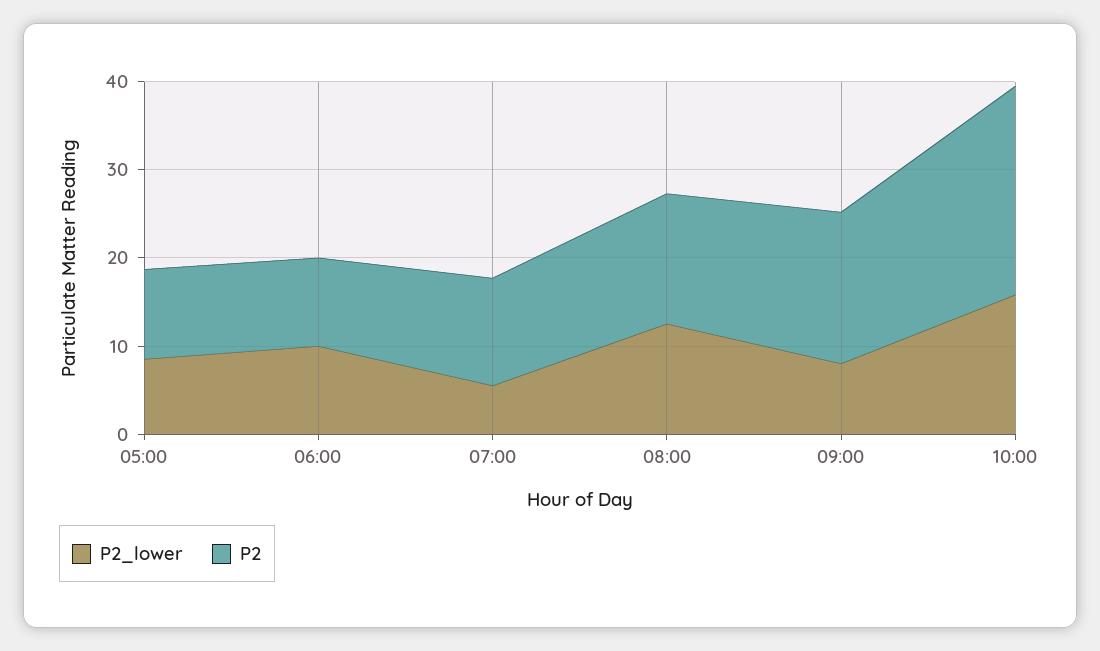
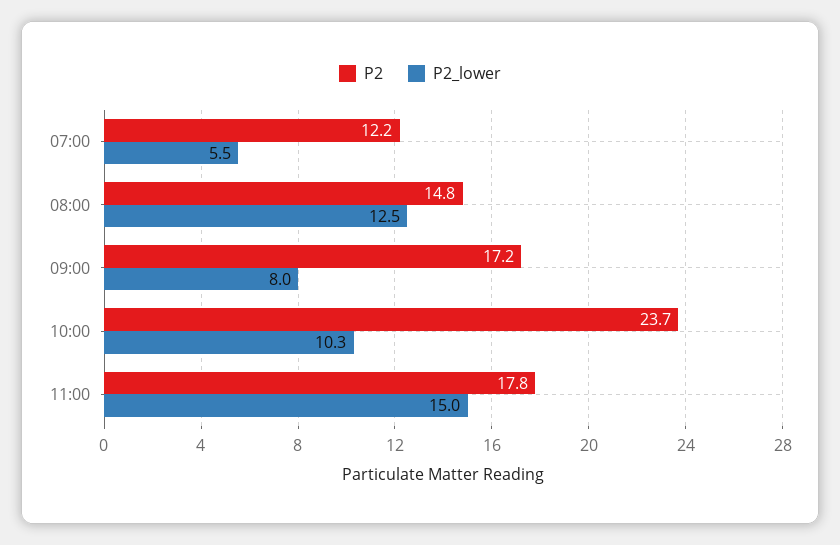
P2_lower, 05:00: 8 -> none
P2, 05:00: 10 -> none
P2_lower, 06:00: 10 -> none
P2, 06:00: 10 -> none
P2_lower, 10:00: 16 -> 10.3
P2, 11:00: none -> 17.8
P2_lower, 11:00: none -> 15

